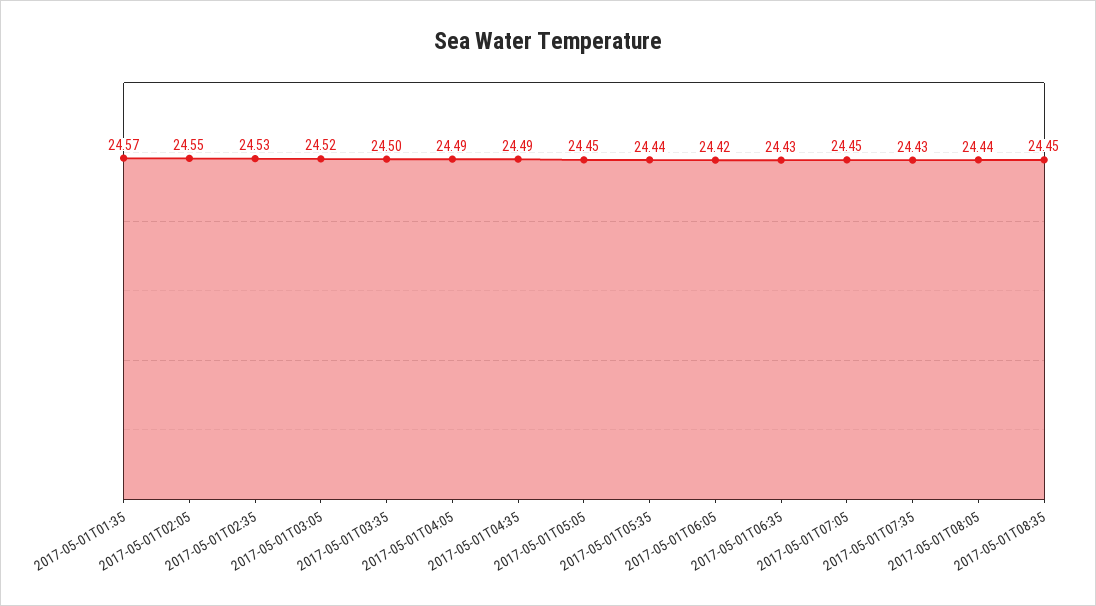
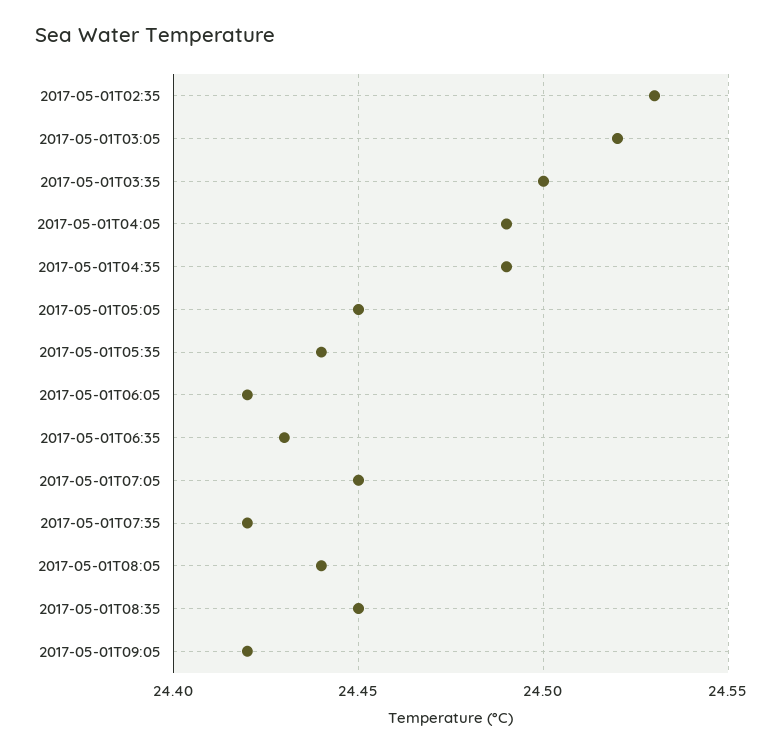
2017-05-01T01:35: 24.57 -> none
2017-05-01T02:05: 24.55 -> none
2017-05-01T07:35: 24.43 -> 24.42
2017-05-01T09:05: none -> 24.42

